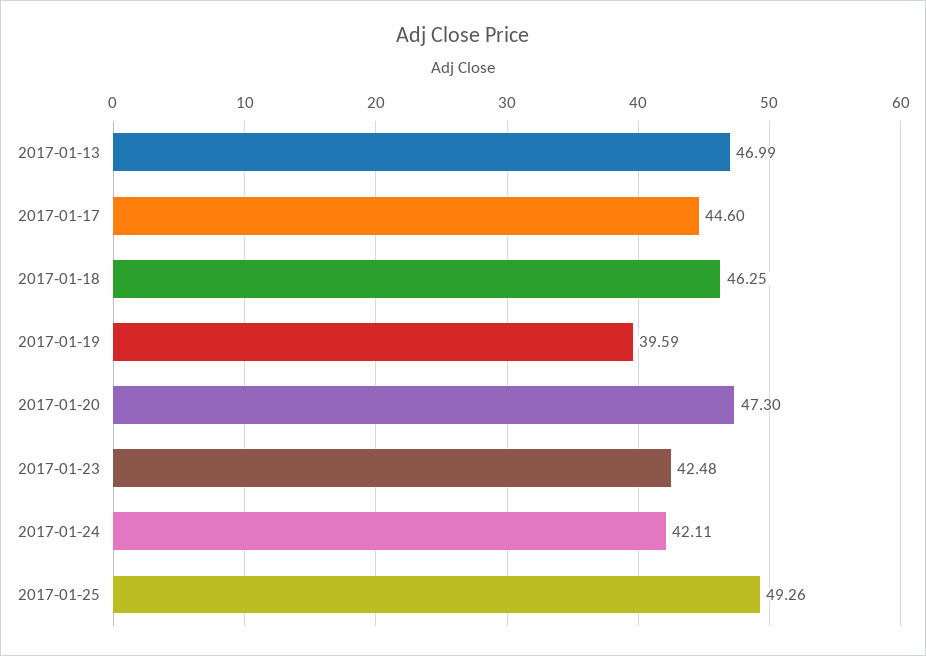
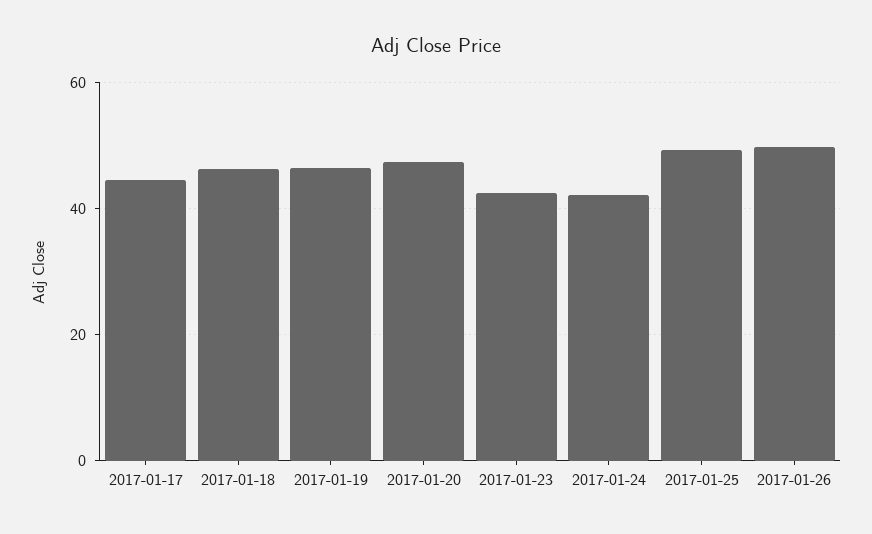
2017-01-13: 46.99 -> none
2017-01-19: 39.59 -> 46
2017-01-26: none -> 50

